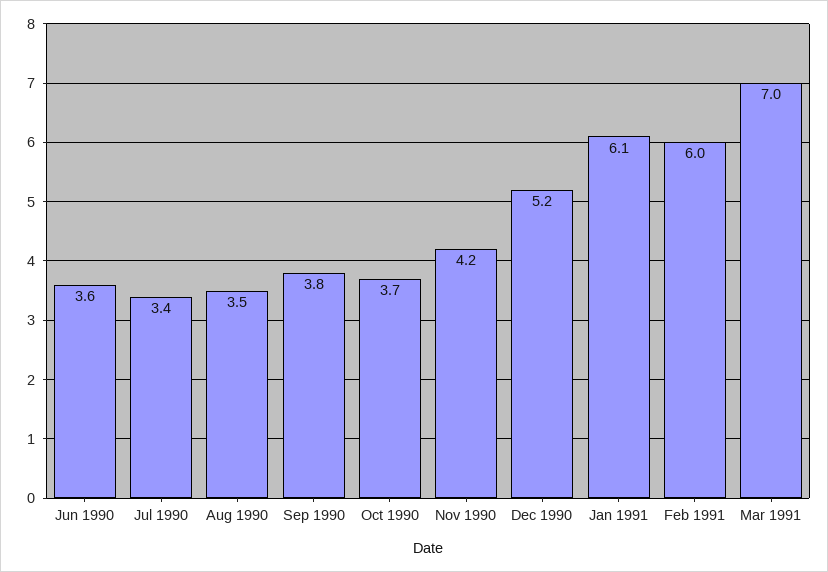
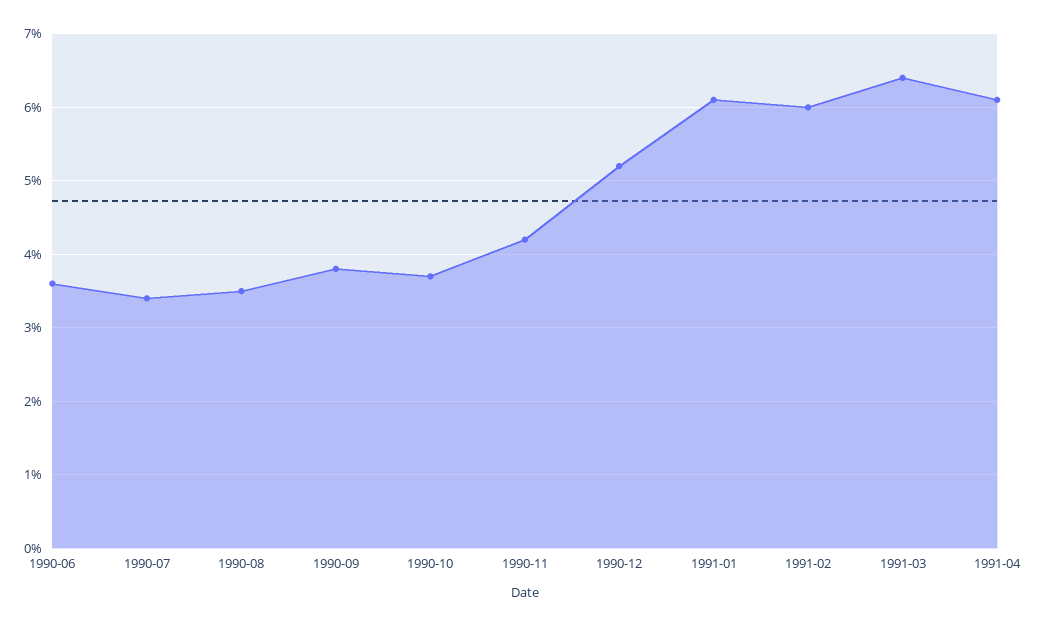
Mar 1991: 7 -> 6.4
1991-04: none -> 6.1

